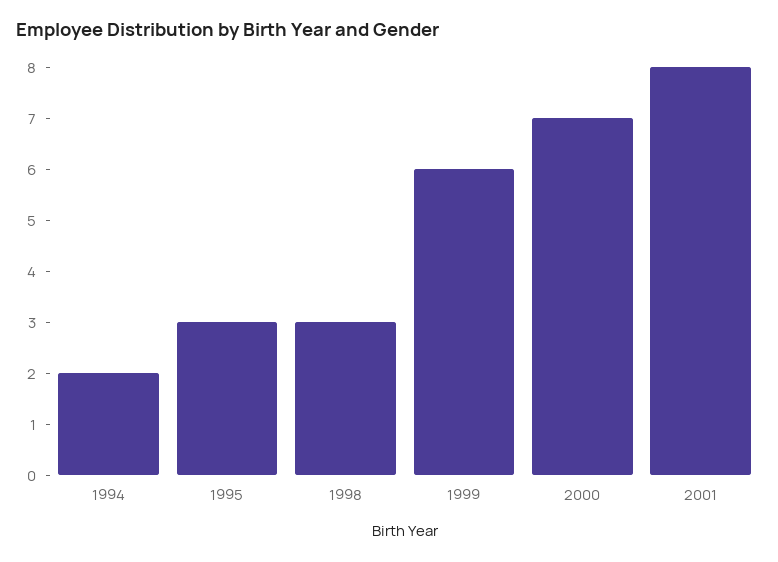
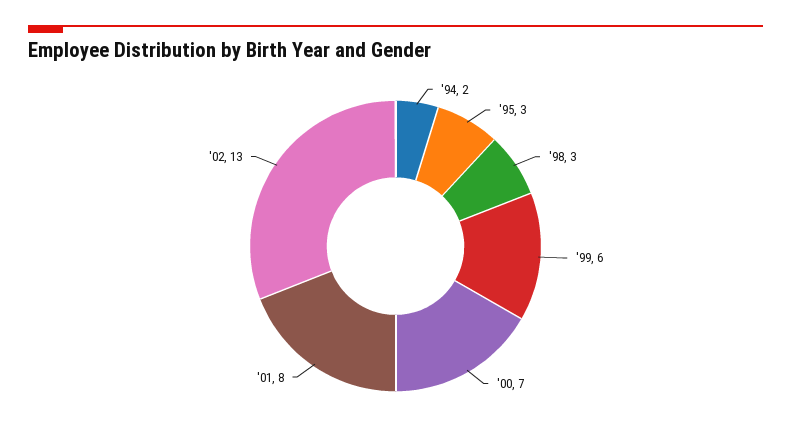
'02: none -> 13

